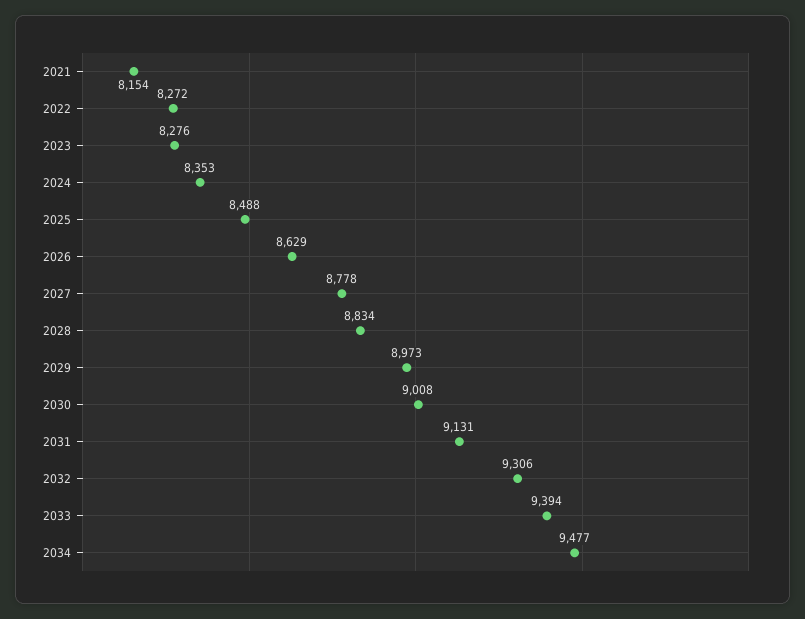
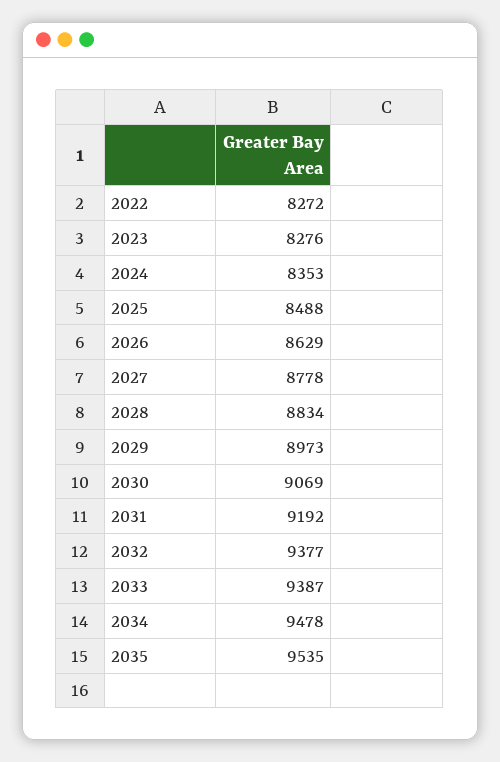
2021: 8154 -> none
2030: 9008 -> 9069
2031: 9131 -> 9192
2032: 9306 -> 9377
2033: 9394 -> 9387
2034: 9477 -> 9478
2035: none -> 9535

